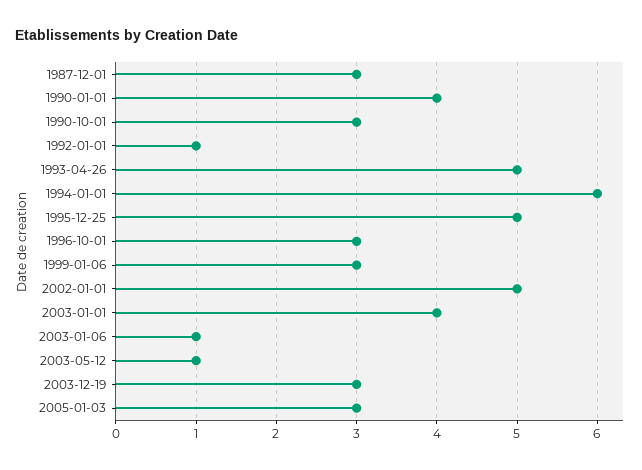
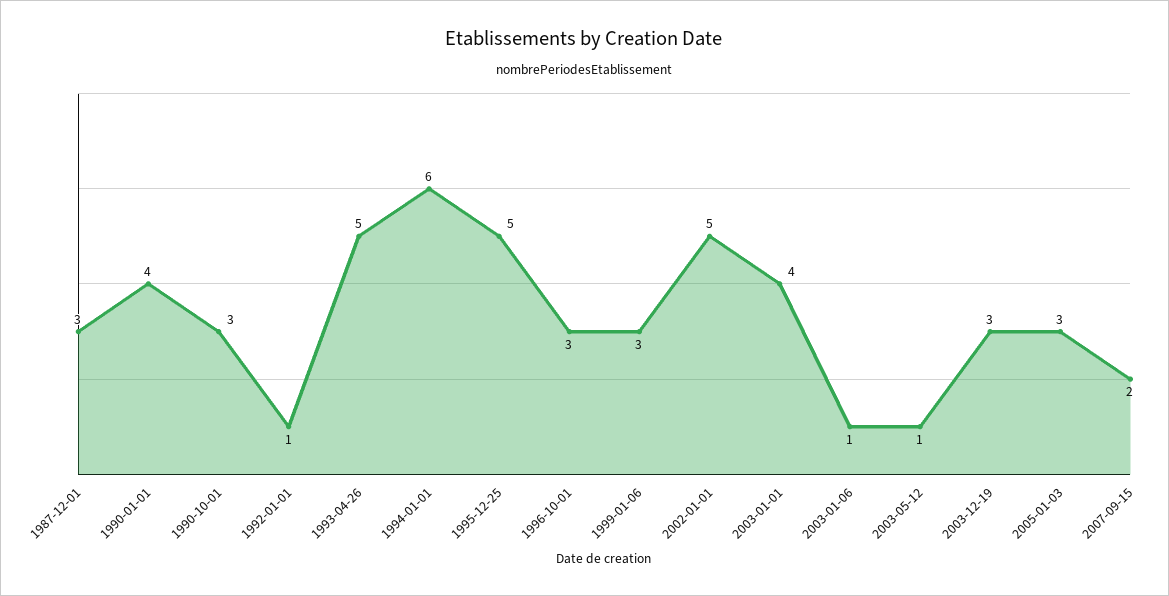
2007-09-15: none -> 2

